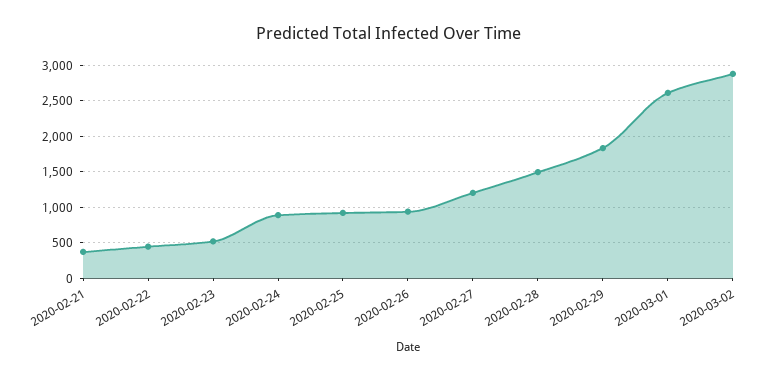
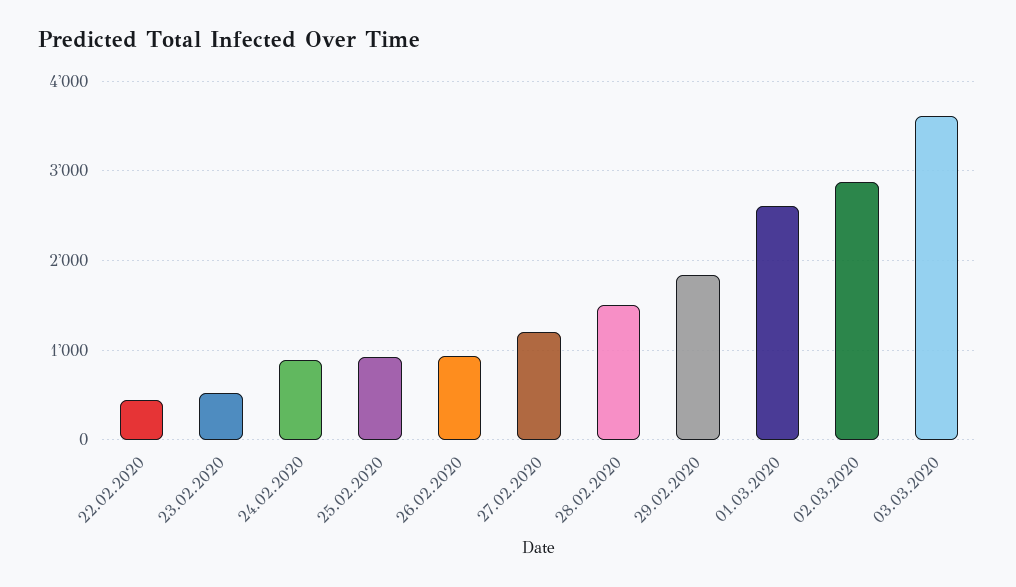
2020-02-21: 400 -> none
03.03.2020: none -> 3600

